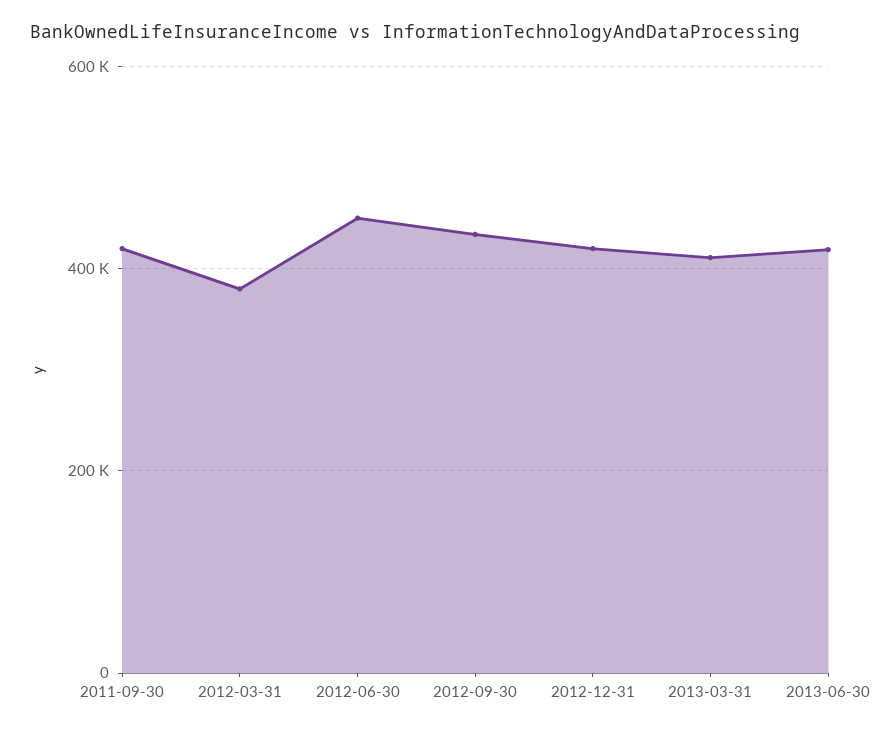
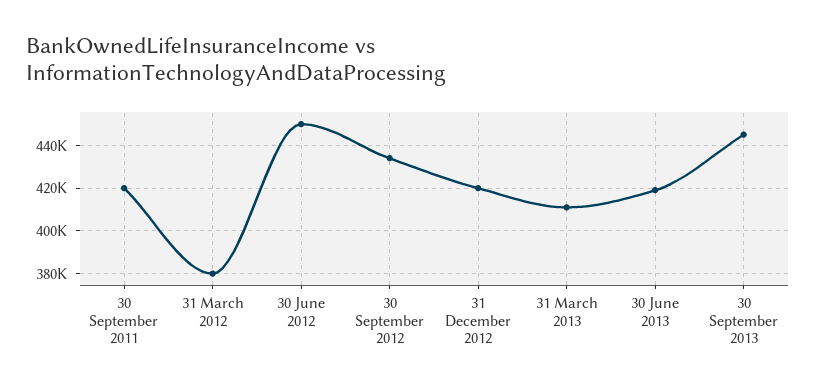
30 September 2013: none -> 445000

